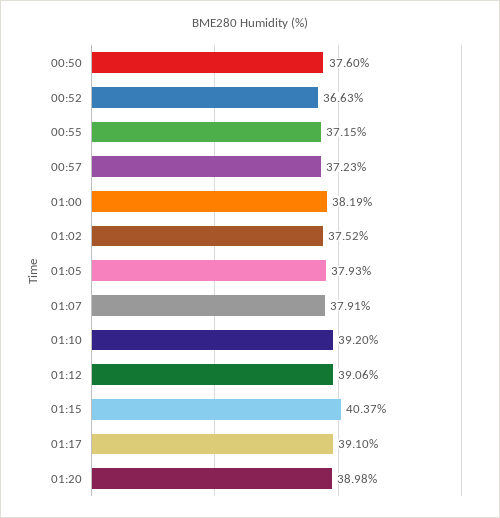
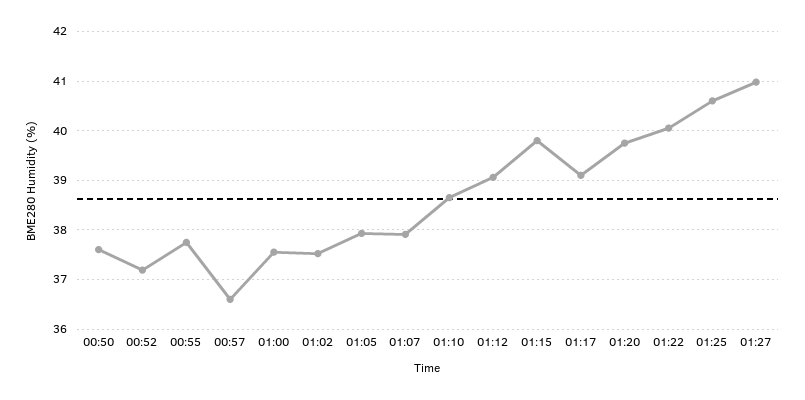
00:52: 36.63 -> 37.2
00:55: 37.15 -> 37.8
00:57: 37.23 -> 36.6
01:00: 38.19 -> 37.6
01:10: 39.2 -> 38.6
01:15: 40.37 -> 39.8
01:20: 38.98 -> 39.8
01:22: none -> 40
01:25: none -> 40.6
01:27: none -> 41

